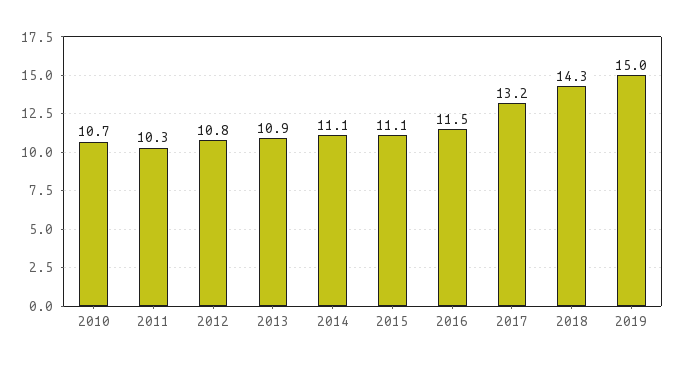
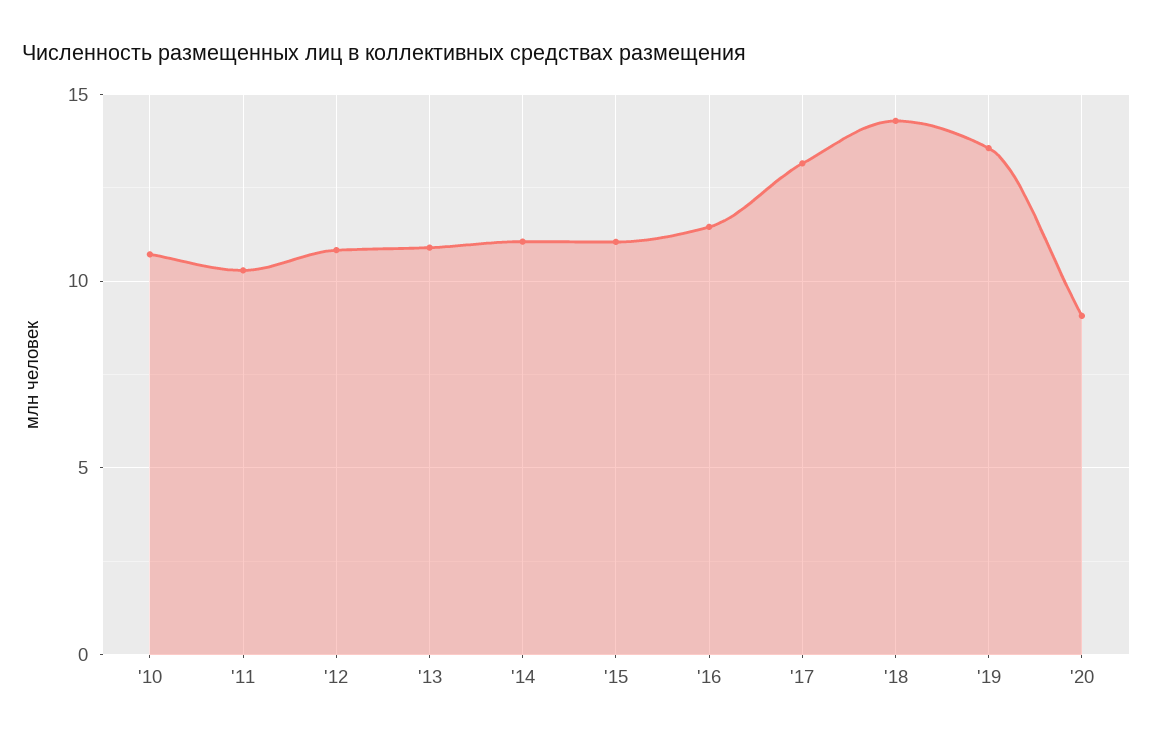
2019: 15 -> 13.5
'20: none -> 9

